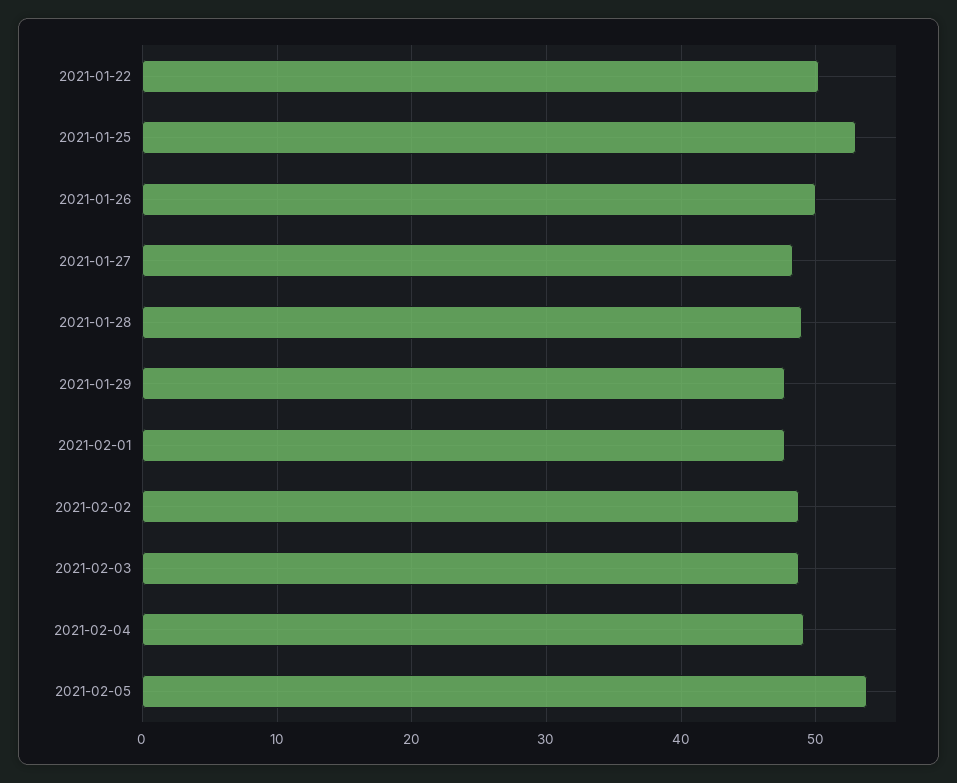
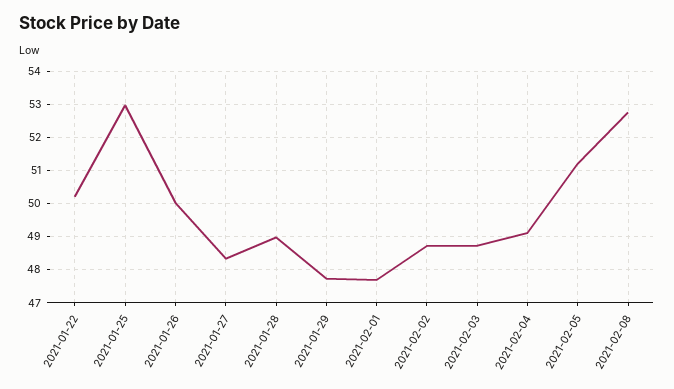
2021-02-05: 54 -> 51.2
2021-02-08: none -> 52.8

